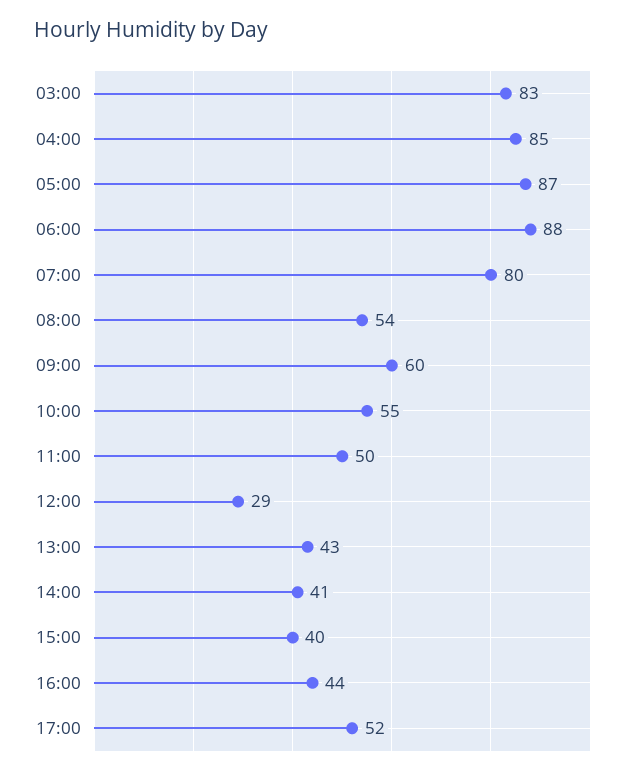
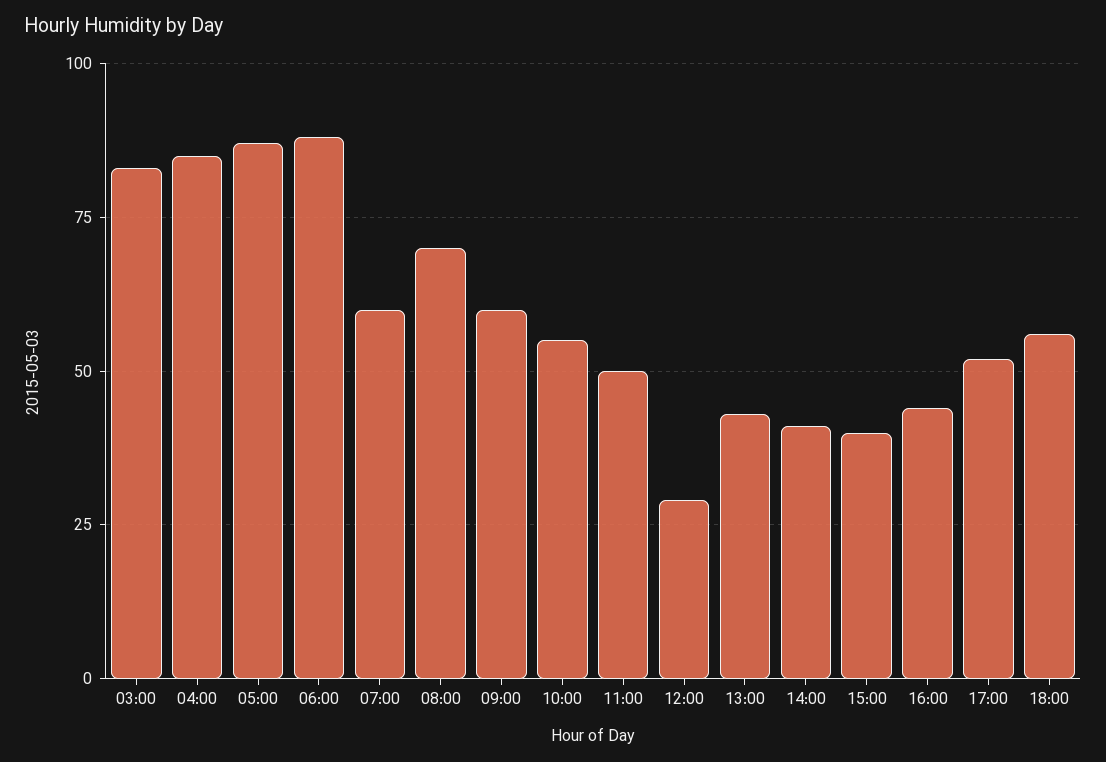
07:00: 80 -> 60
08:00: 54 -> 70
18:00: none -> 55

